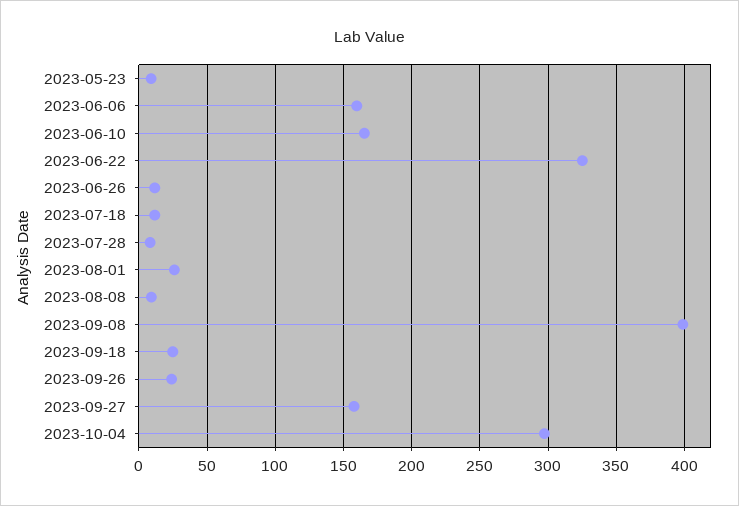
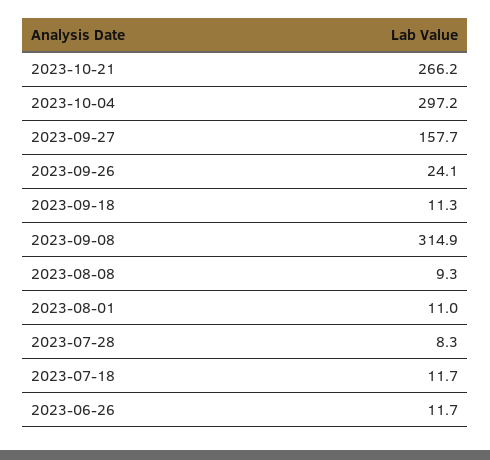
2023-05-23: 10 -> none
2023-06-06: 160 -> none
2023-06-10: 165 -> none
2023-06-22: 325 -> none
2023-08-01: 25 -> 11
2023-09-08: 400 -> 314.9
2023-09-18: 25 -> 11.3
2023-10-21: none -> 266.2

